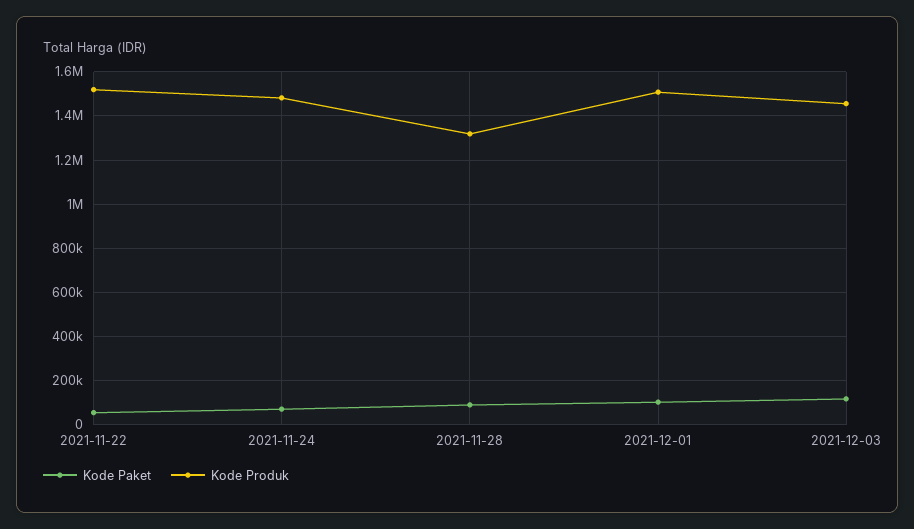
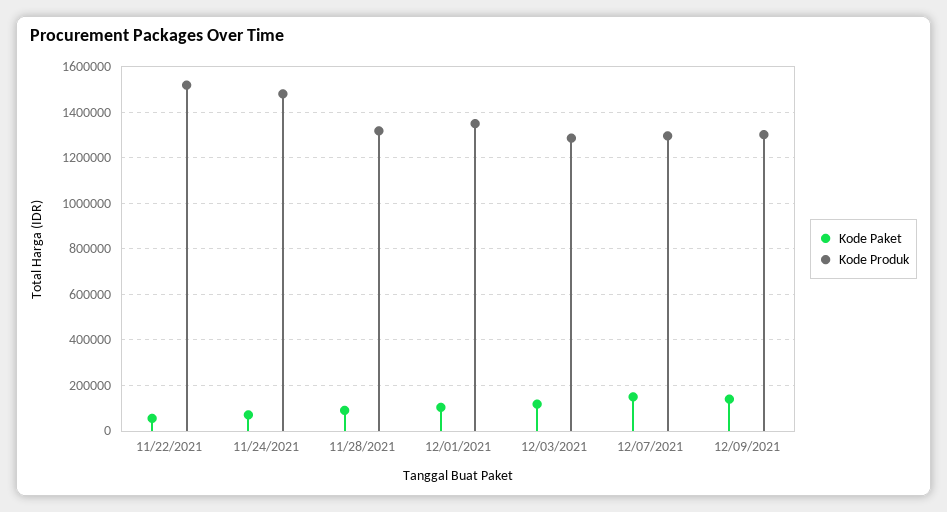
Kode Produk, 2021-12-01: 1500000 -> 1350000
Kode Produk, 2021-12-03: 1450000 -> 1300000
Kode Paket, 12/07/2021: none -> 150000
Kode Produk, 12/07/2021: none -> 1300000
Kode Paket, 12/09/2021: none -> 150000
Kode Produk, 12/09/2021: none -> 1300000

